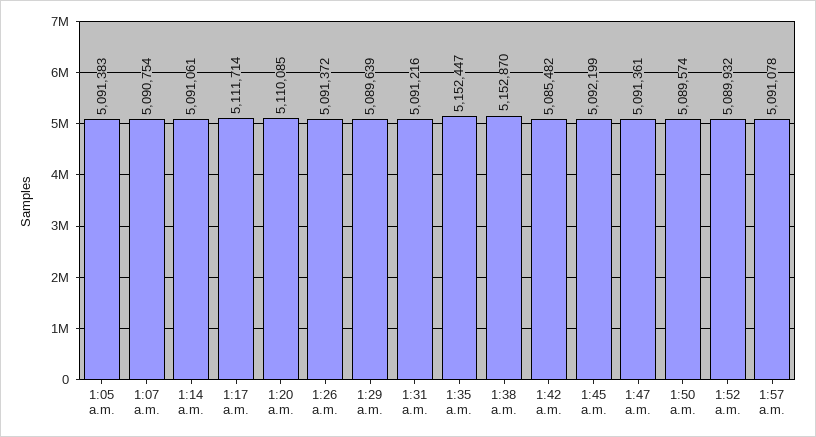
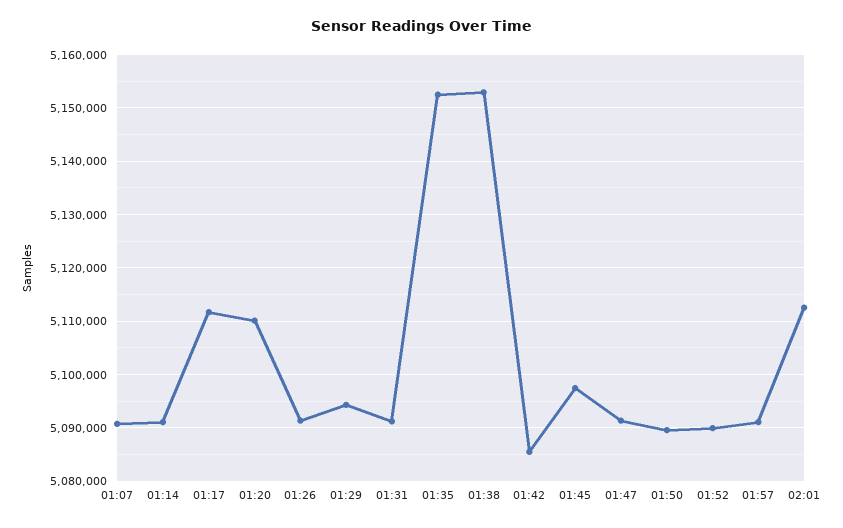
1:05 a.m.: 5091383 -> none
1:29 a.m.: 5089639 -> 5094000
1:45 a.m.: 5092199 -> 5098000
02:01: none -> 5112000

